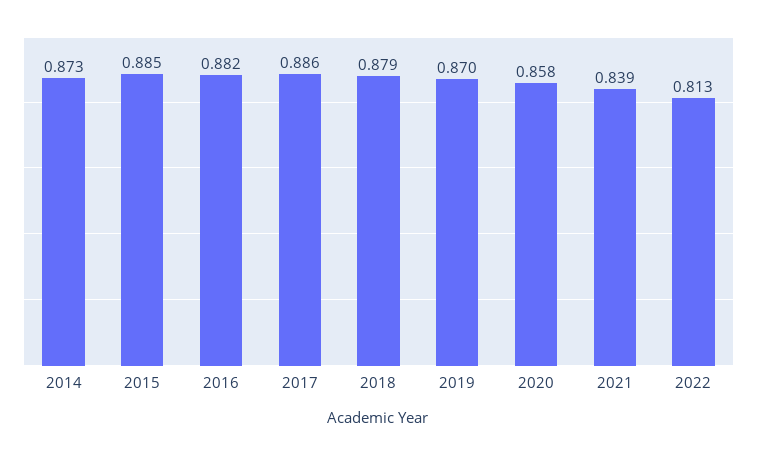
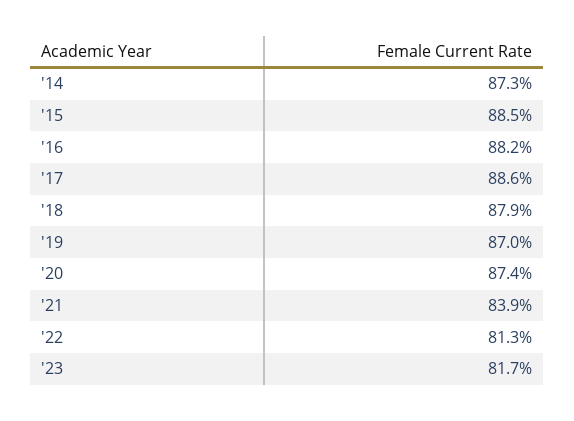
2020: 0.858 -> 0.874
'23: none -> 0.817

